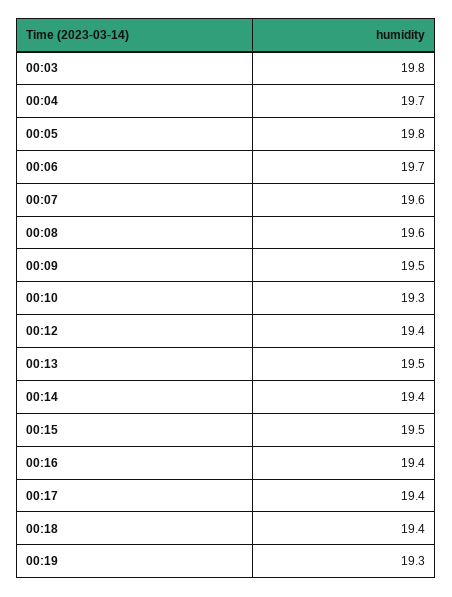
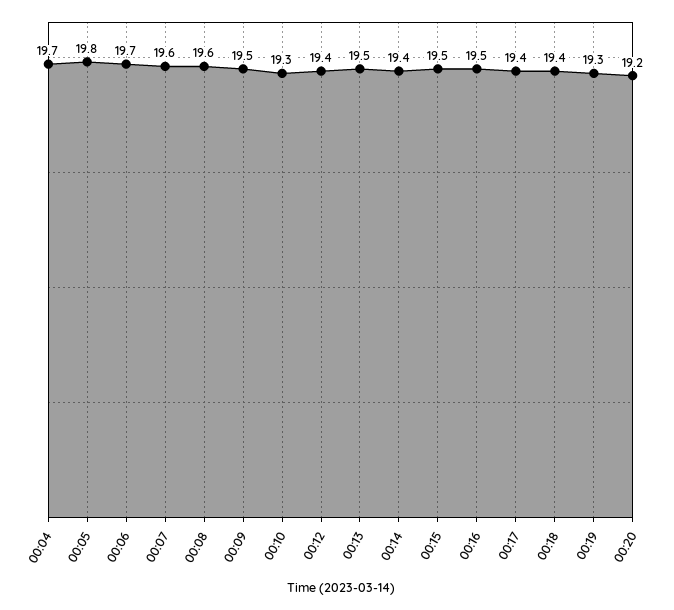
00:03: 19.8 -> none
00:16: 19.4 -> 19.5
00:20: none -> 19.2

